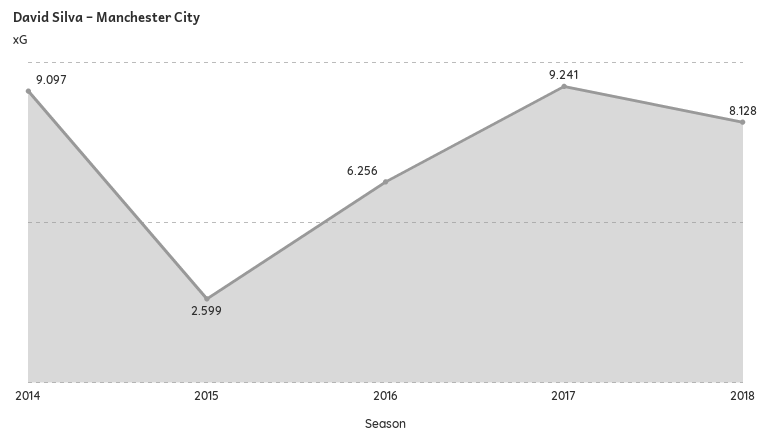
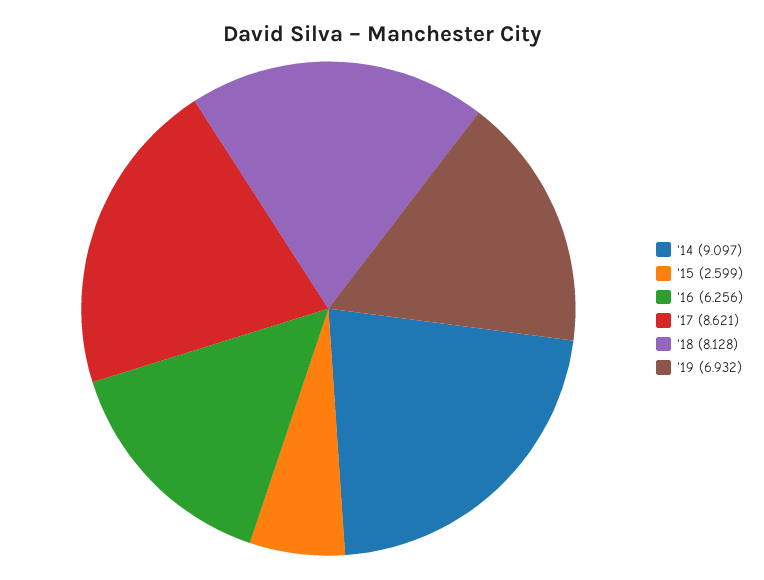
2017: 9.241 -> 8.621
'19: none -> 6.932

